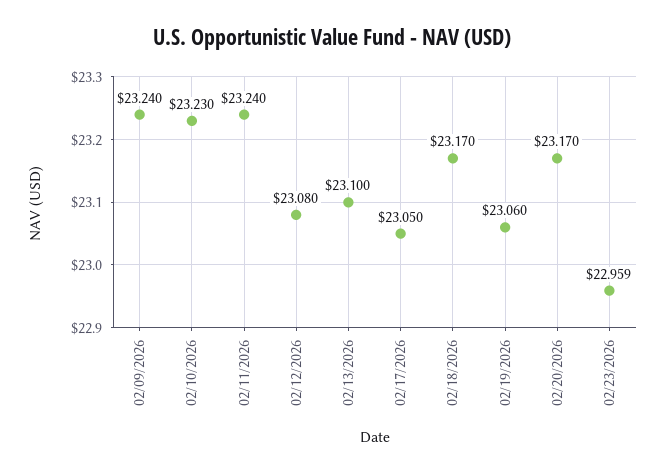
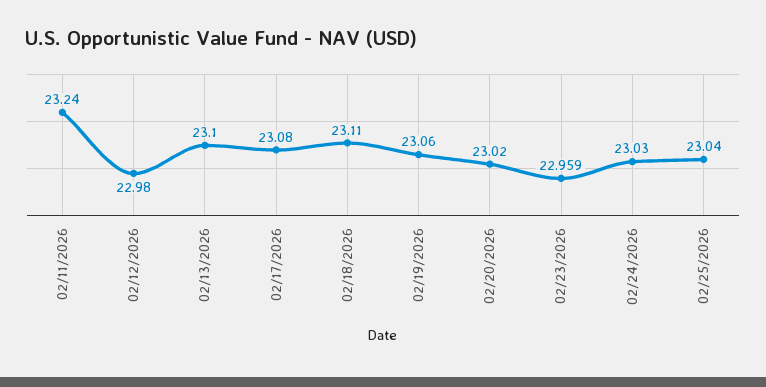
02/09/2026: 23.24 -> none
02/10/2026: 23.23 -> none
02/12/2026: 23.08 -> 22.98
02/17/2026: 23.05 -> 23.08
02/18/2026: 23.17 -> 23.11
02/20/2026: 23.17 -> 23.02
02/24/2026: none -> 23.03
02/25/2026: none -> 23.04

